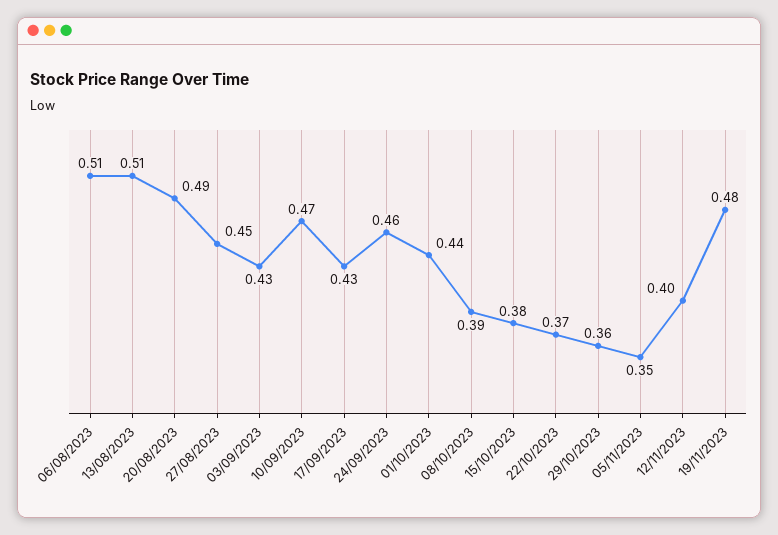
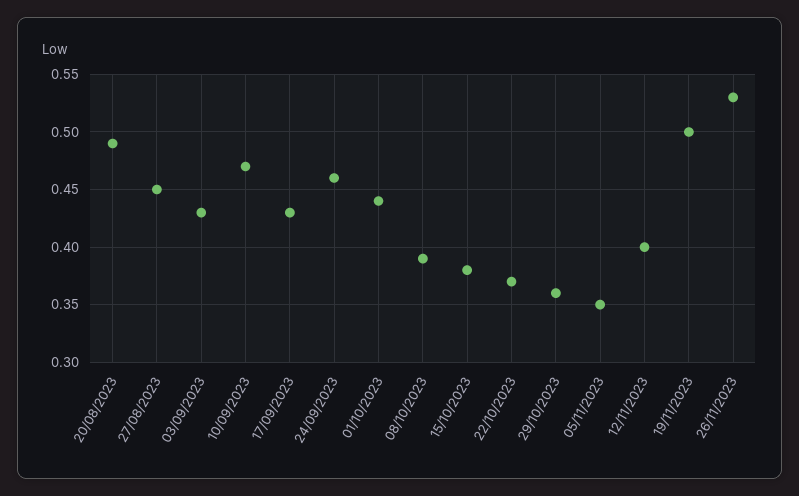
06/08/2023: 0.51 -> none
13/08/2023: 0.51 -> none
19/11/2023: 0.48 -> 0.5
26/11/2023: none -> 0.53

